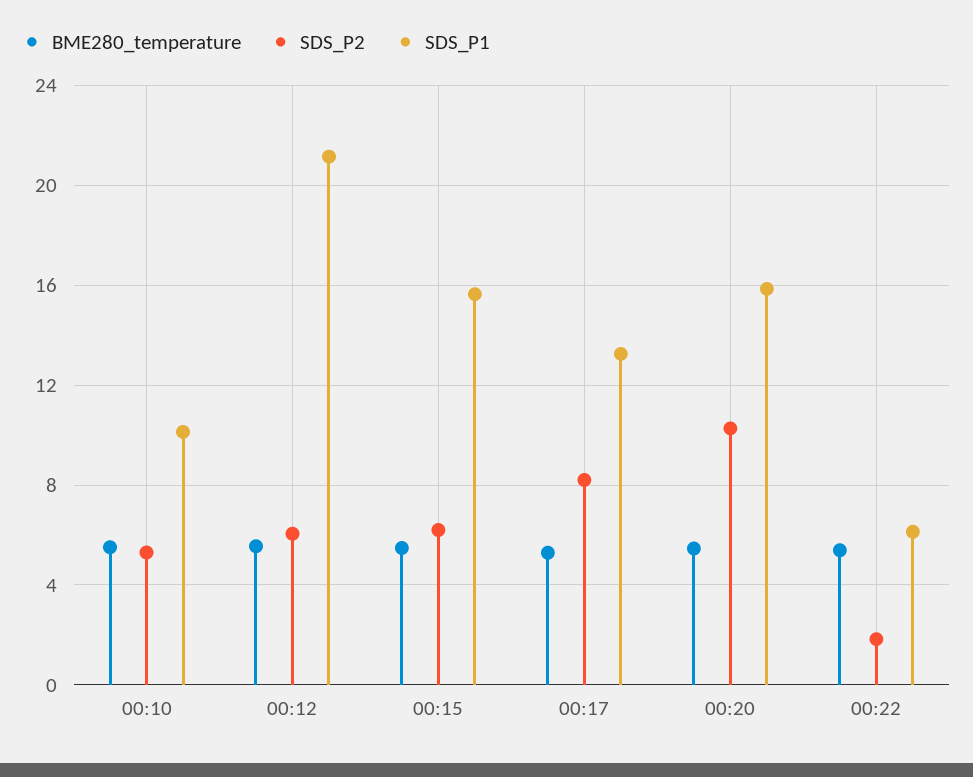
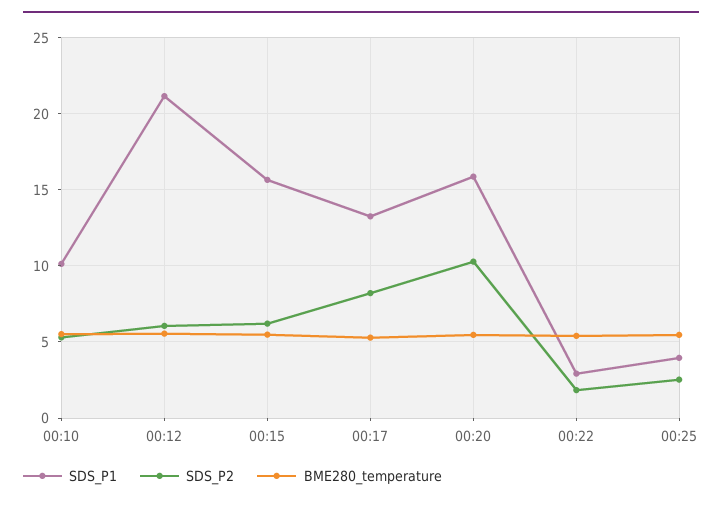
SDS_P1, 00:22: 6 -> 3
SDS_P1, 00:25: none -> 4
SDS_P2, 00:25: none -> 2.5
BME280_temperature, 00:25: none -> 5.5

